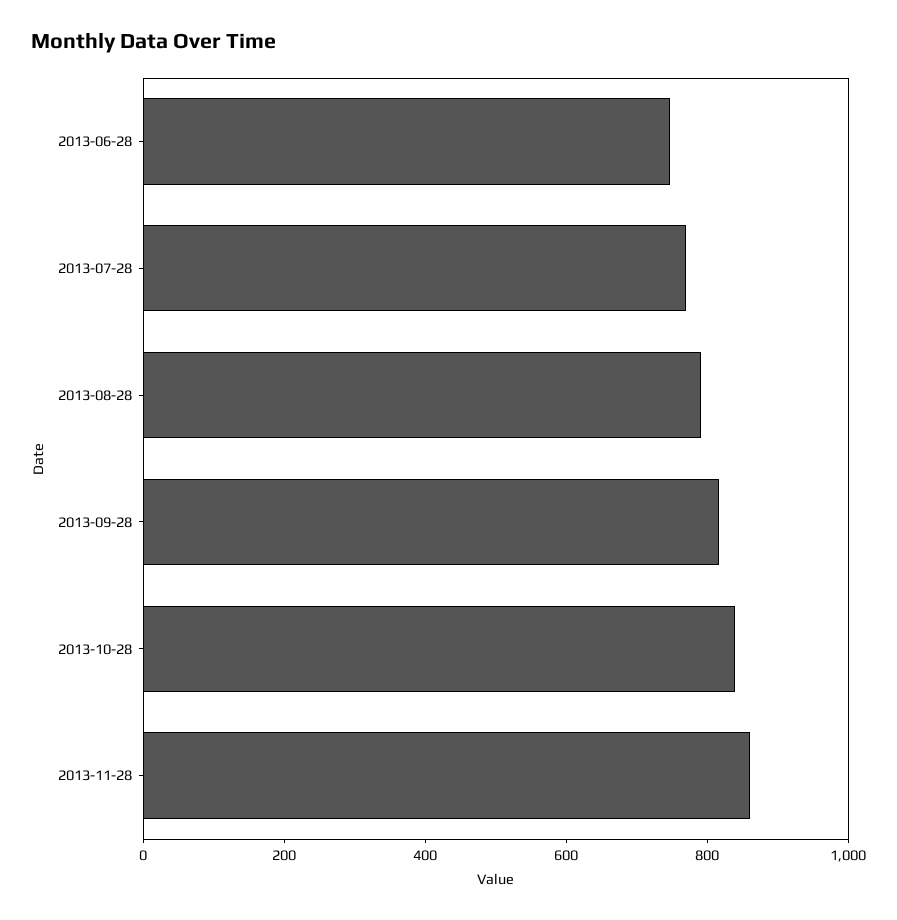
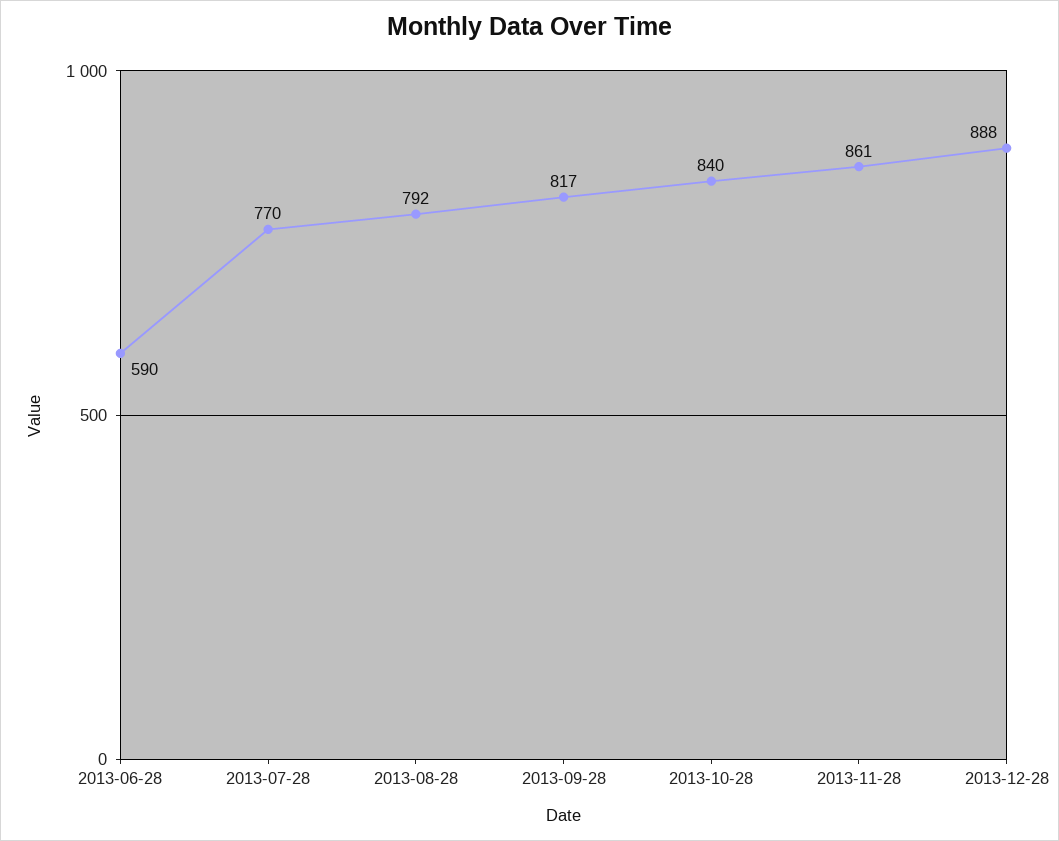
2013-06-28: 750 -> 590
2013-12-28: none -> 888

